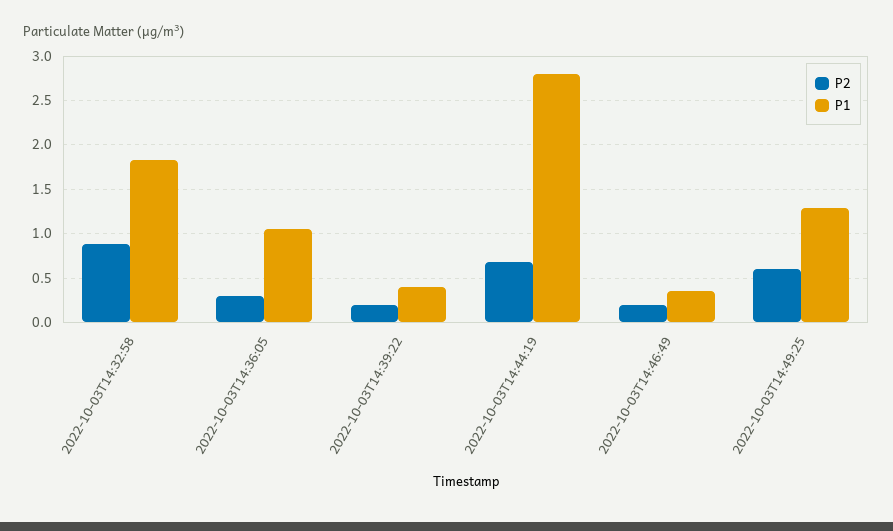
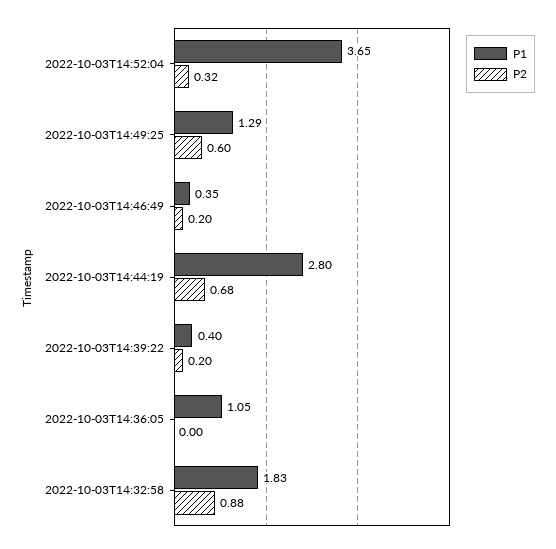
P2, 2022-10-03T14:36:05: 0.3 -> 0
P1, 2022-10-03T14:52:04: none -> 3.65
P2, 2022-10-03T14:52:04: none -> 0.32

